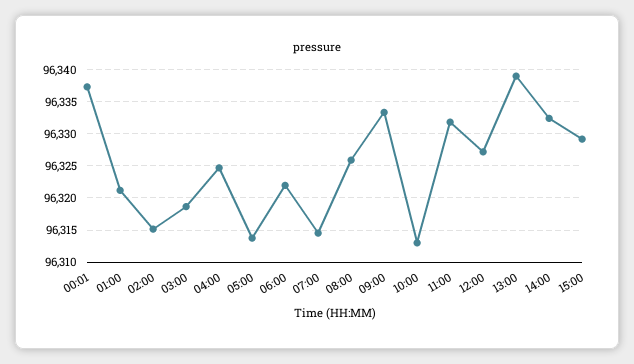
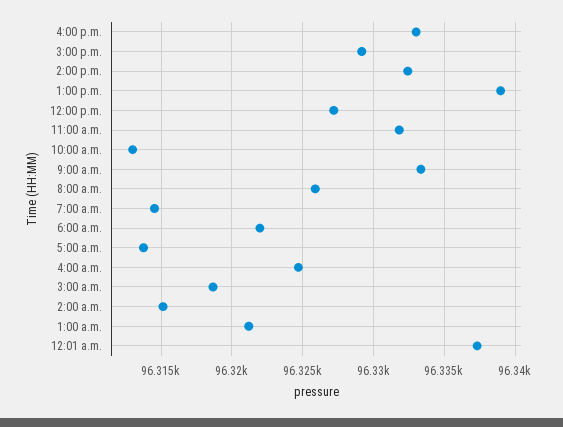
4:00 p.m.: none -> 96333

